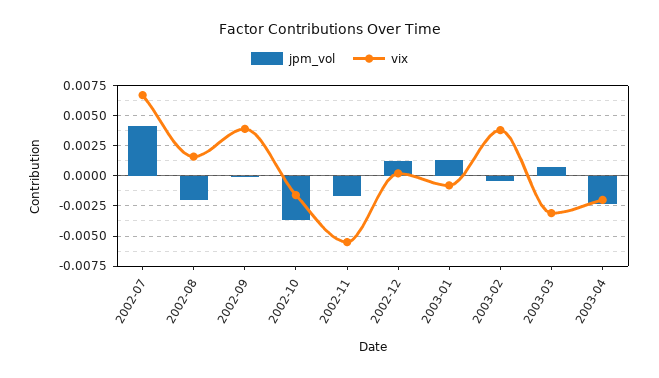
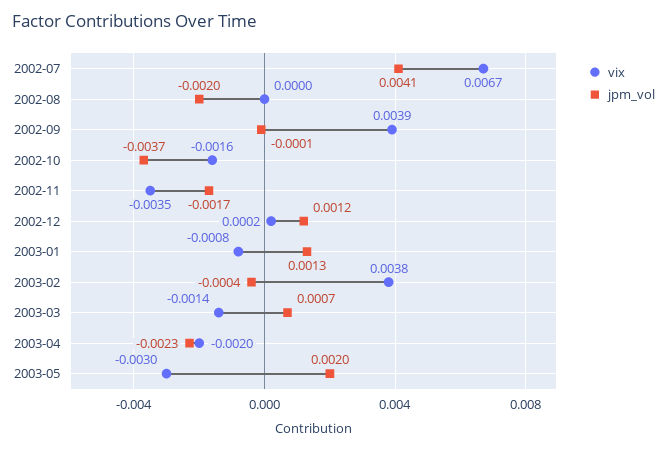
vix, 2002-08: 0.0015 -> 0
vix, 2002-11: -0.0055 -> -0.0035
vix, 2003-03: -0.003 -> -0.0014
vix, 2003-05: none -> -0.003
jpm_vol, 2003-05: none -> 0.002

